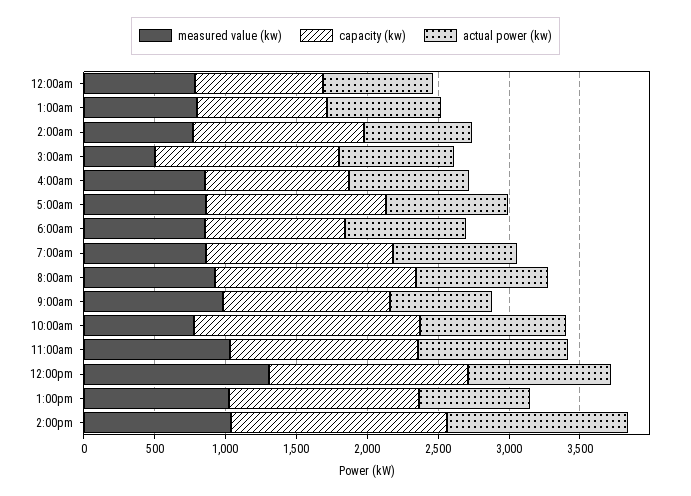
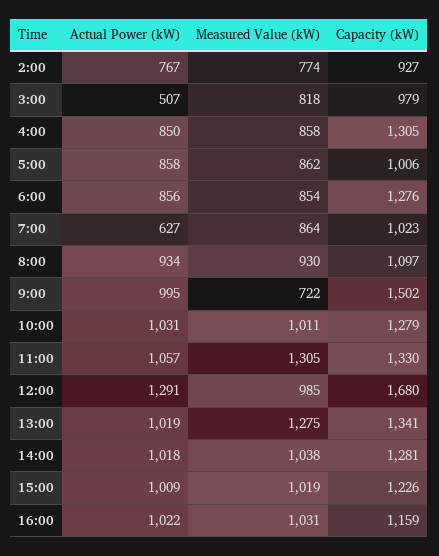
measured value (kw), 12:00am: 800 -> none
capacity (kw), 12:00am: 900 -> none
actual power (kw), 12:00am: 800 -> none
measured value (kw), 1:00am: 800 -> none
capacity (kw), 1:00am: 900 -> none
actual power (kw), 1:00am: 800 -> none
capacity (kw), 2:00am: 1200 -> 927
measured value (kw), 3:00am: 500 -> 818
capacity (kw), 3:00am: 1300 -> 979
actual power (kw), 3:00am: 800 -> 507
capacity (kw), 4:00am: 1000 -> 1305
capacity (kw), 5:00am: 1300 -> 1006
capacity (kw), 6:00am: 1000 -> 1276
capacity (kw), 7:00am: 1300 -> 1023
actual power (kw), 7:00am: 900 -> 627
capacity (kw), 8:00am: 1400 -> 1097
measured value (kw), 9:00am: 1000 -> 722
capacity (kw), 9:00am: 1200 -> 1502
actual power (kw), 9:00am: 700 -> 995
measured value (kw), 10:00am: 800 -> 1011
capacity (kw), 10:00am: 1600 -> 1279
measured value (kw), 11:00am: 1000 -> 1305
measured value (kw), 12:00pm: 1300 -> 985
capacity (kw), 12:00pm: 1400 -> 1680
actual power (kw), 12:00pm: 1000 -> 1291
measured value (kw), 1:00pm: 1000 -> 1275
actual power (kw), 1:00pm: 800 -> 1019
capacity (kw), 2:00pm: 1500 -> 1281
actual power (kw), 2:00pm: 1300 -> 1018
actual power (kw), 15:00: none -> 1009
measured value (kw), 15:00: none -> 1019
capacity (kw), 15:00: none -> 1226
actual power (kw), 16:00: none -> 1022
measured value (kw), 16:00: none -> 1031
capacity (kw), 16:00: none -> 1159

